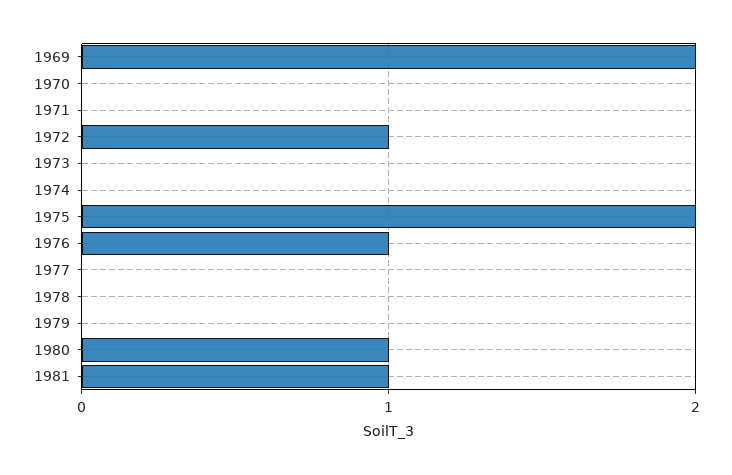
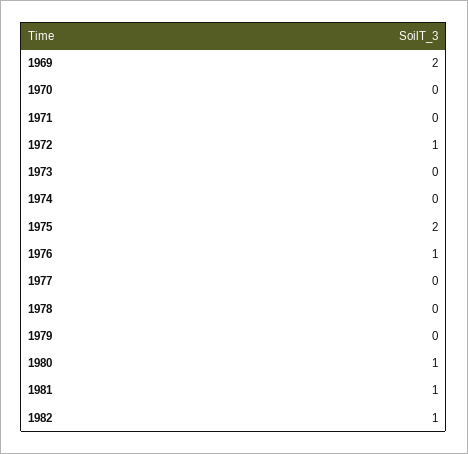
1982: none -> 1

